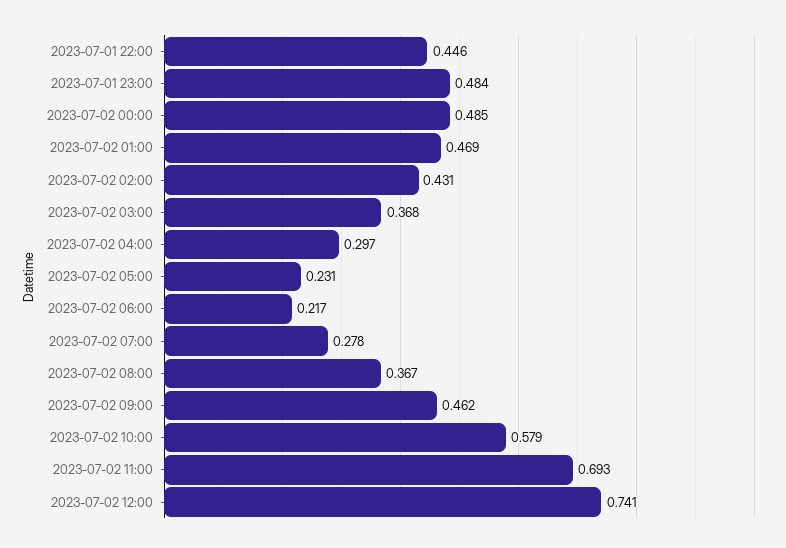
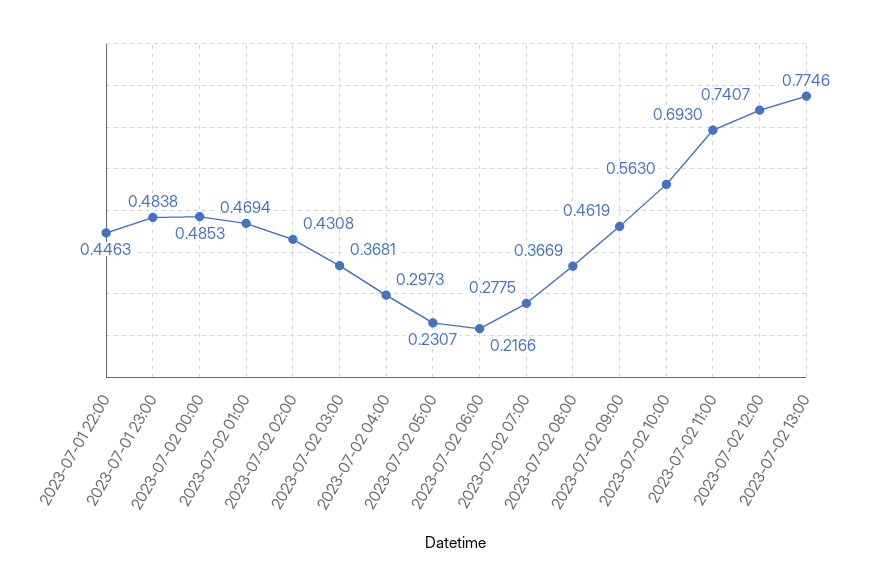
2023-07-02 10:00: 0.579 -> 0.563
2023-07-02 13:00: none -> 0.7746

